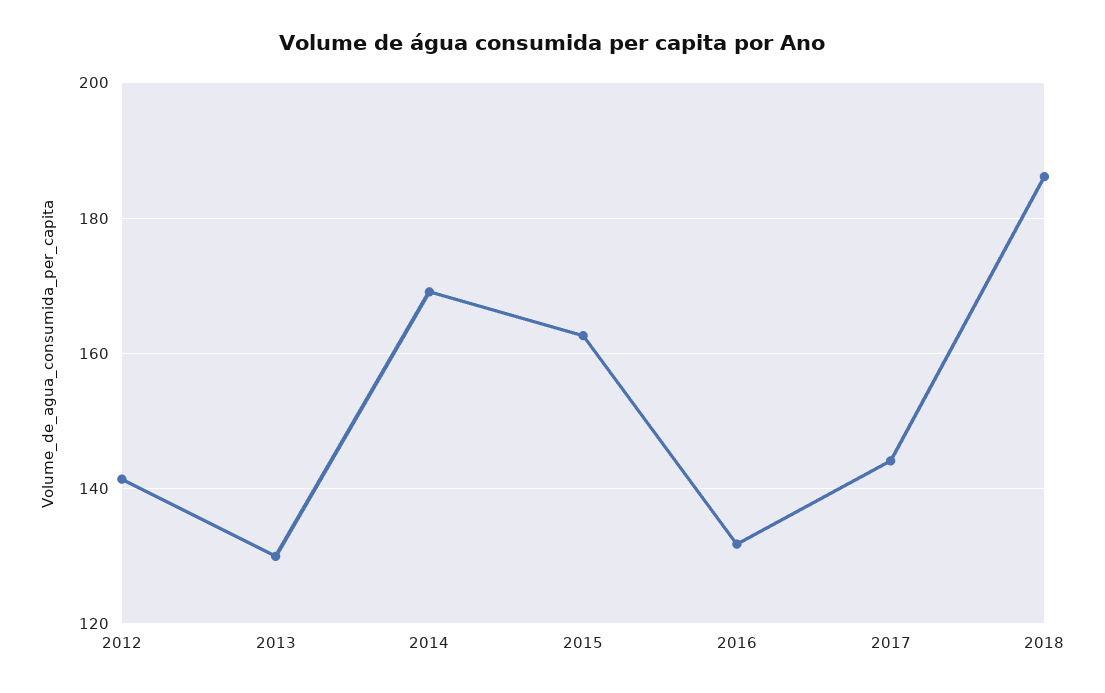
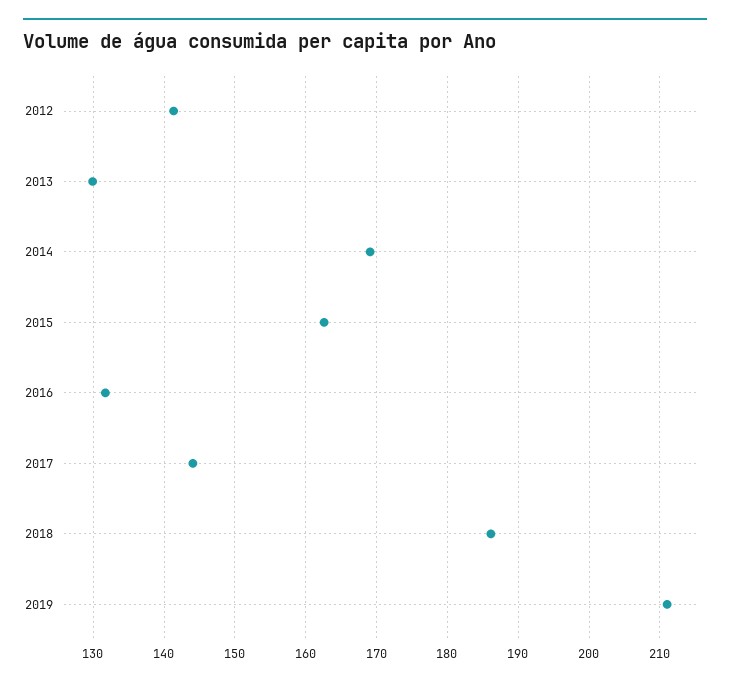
2019: none -> 211

